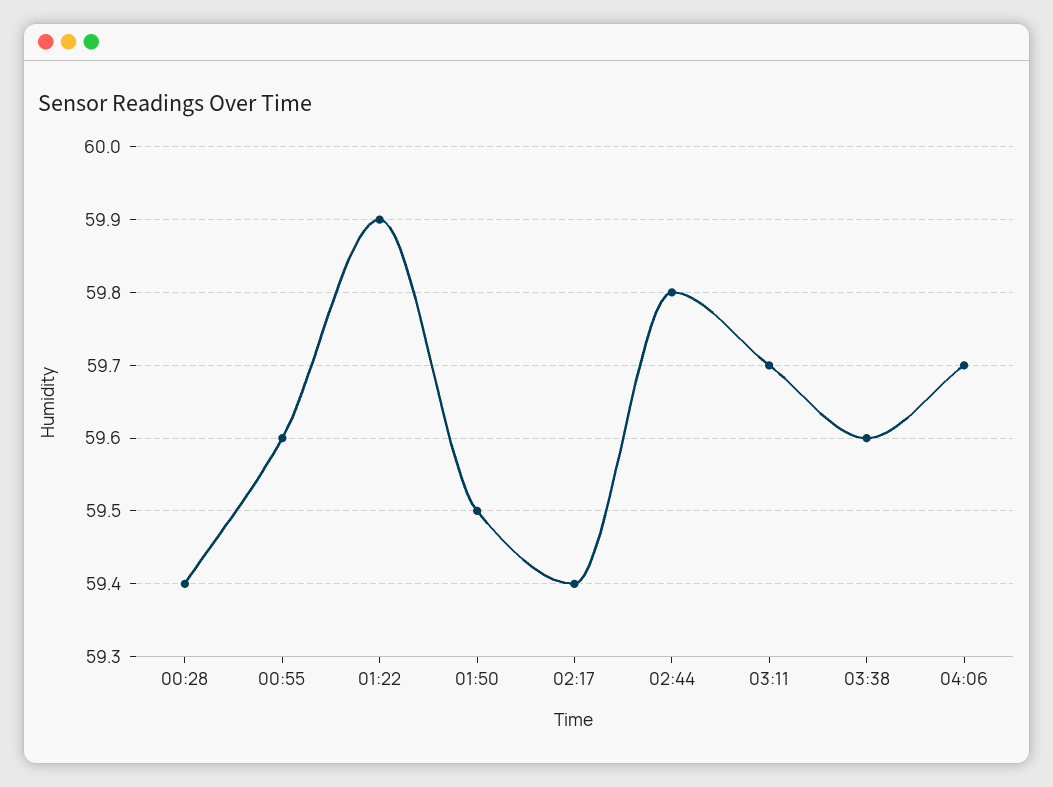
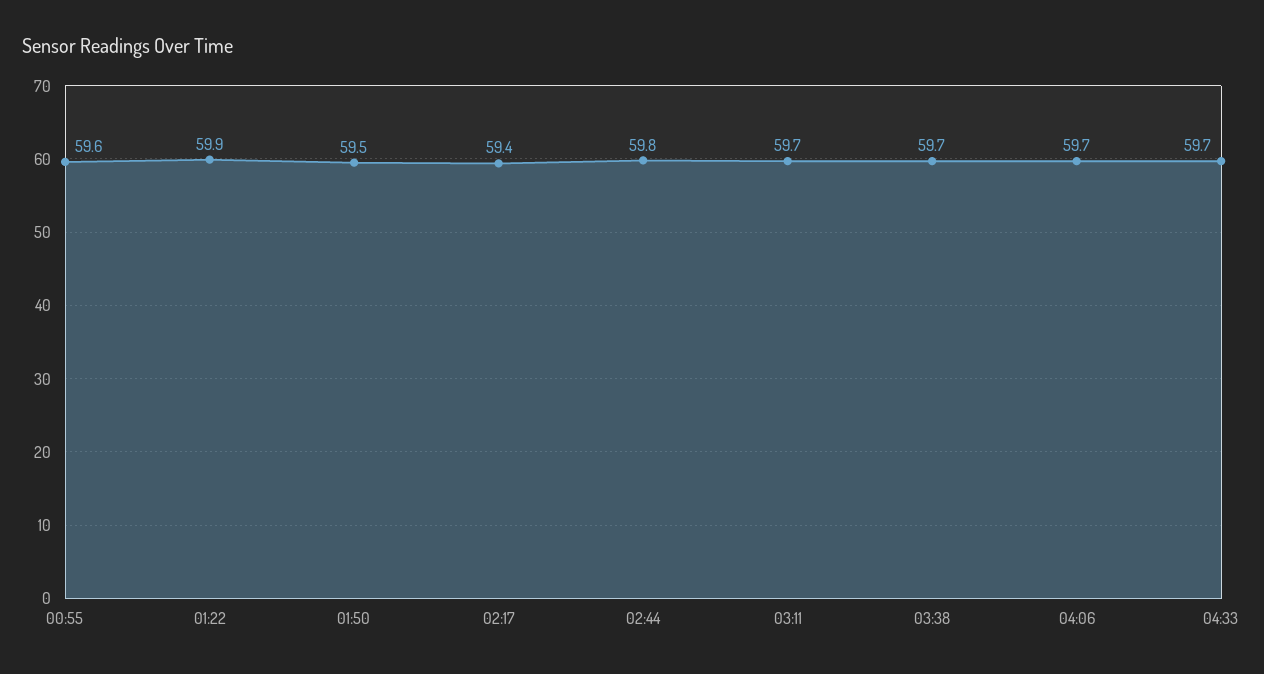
00:28: 59.4 -> none
03:38: 59.6 -> 59.7
04:33: none -> 59.7

